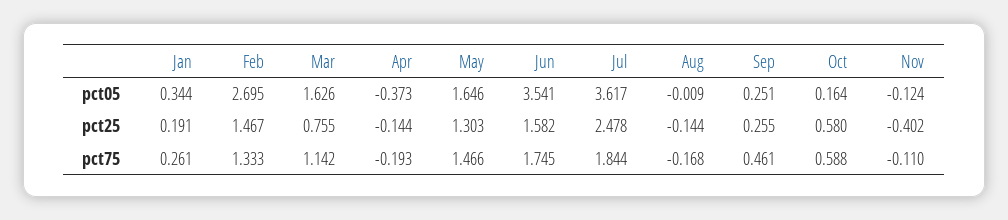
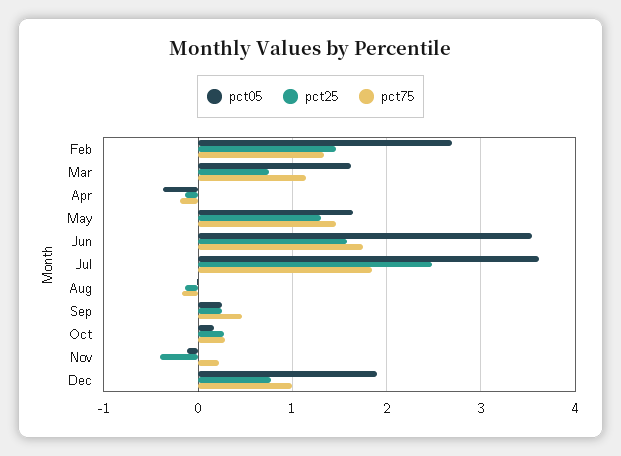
pct05, Jan: 0.344 -> none
pct25, Jan: 0.191 -> none
pct25, Oct: 0.58 -> 0.3
pct75, Jan: 0.261 -> none
pct75, Oct: 0.588 -> 0.3
pct75, Nov: -0.11 -> 0.2
pct05, Dec: none -> 1.9
pct25, Dec: none -> 0.8
pct75, Dec: none -> 1

